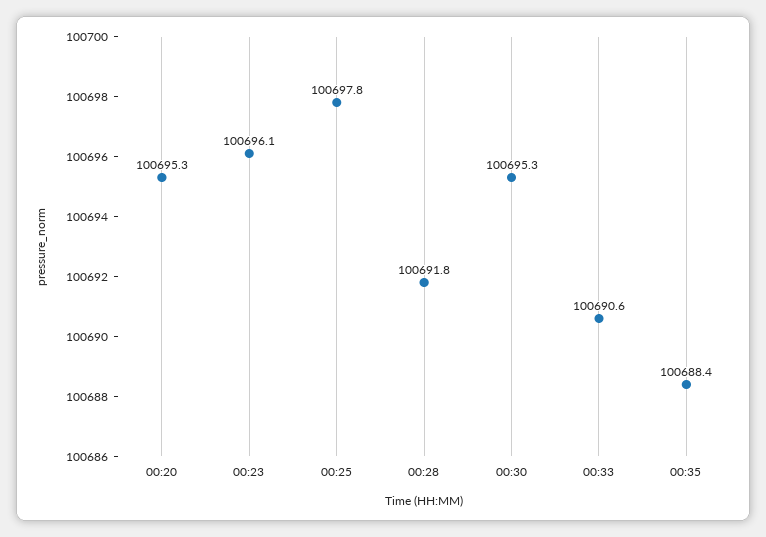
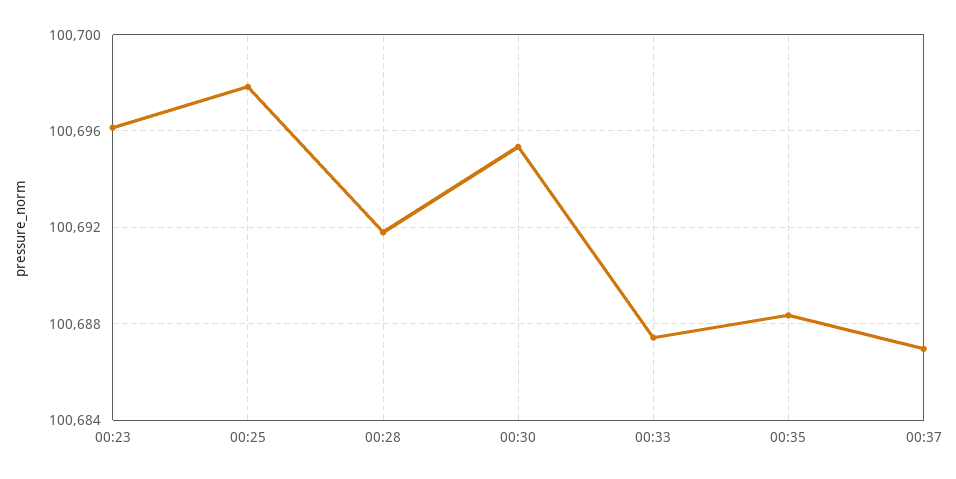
00:20: 100695.3 -> none
00:33: 100690.6 -> 100687.5
00:37: none -> 100687

